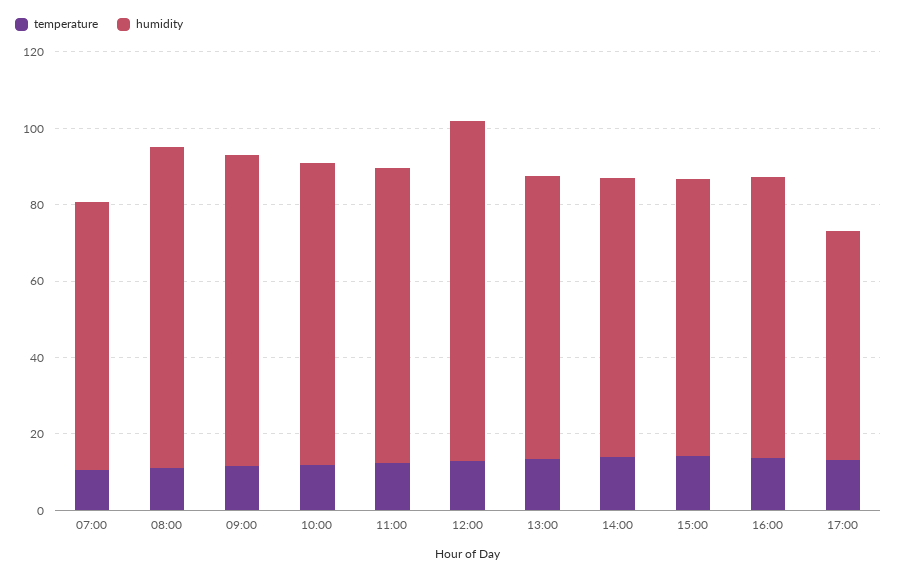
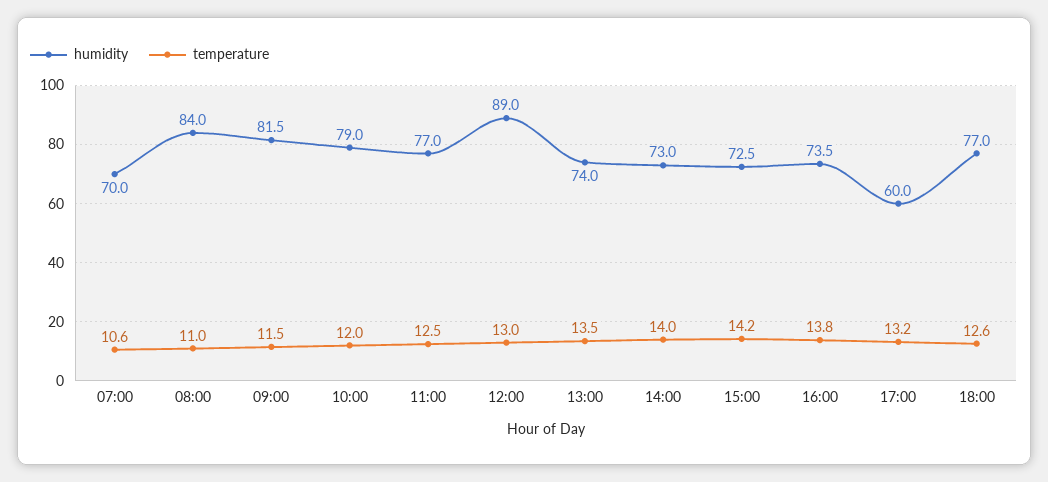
humidity, 18:00: none -> 77
temperature, 18:00: none -> 12.6

